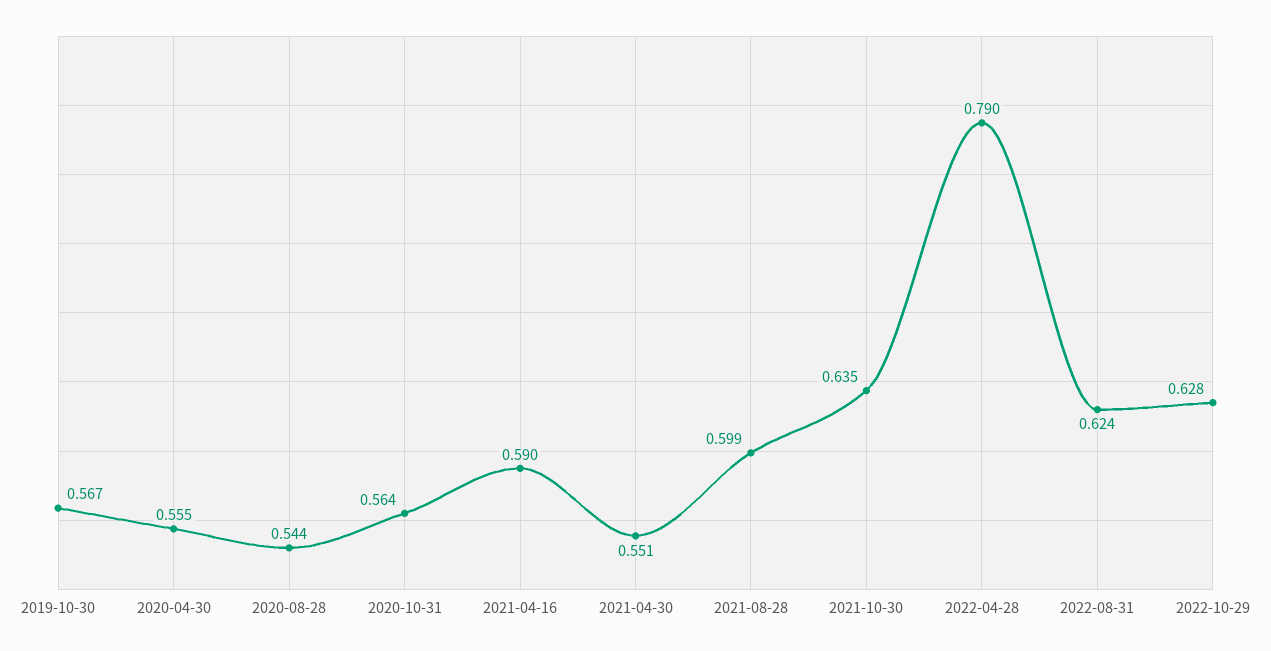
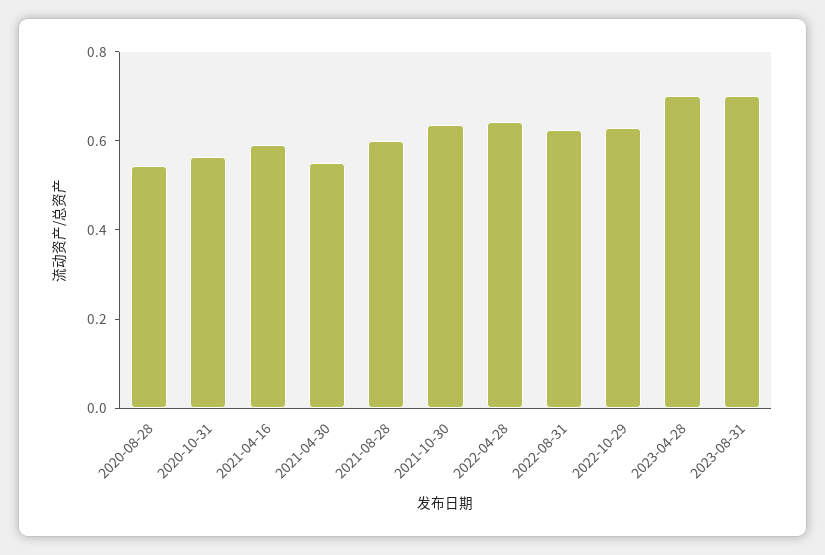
2019-10-30: 0.567 -> none
2020-04-30: 0.555 -> none
2022-04-28: 0.79 -> 0.65
2023-04-28: none -> 0.7
2023-08-31: none -> 0.7

